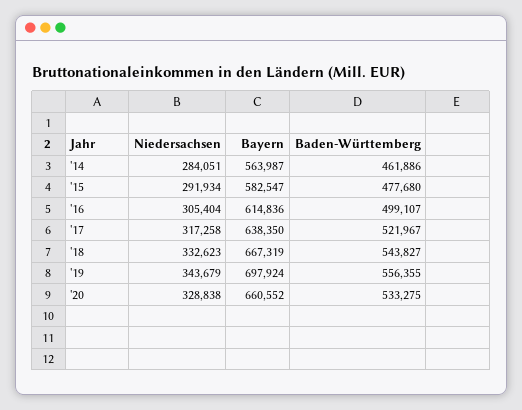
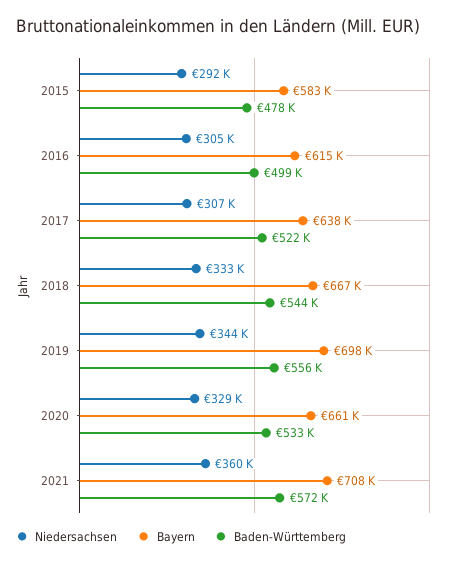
Niedersachsen, '14: 284051 -> none
Bayern, '14: 563987 -> none
Baden-Württemberg, '14: 461886 -> none
Niedersachsen, '17: 317258 -> 307000
Niedersachsen, 2021: none -> 360000
Bayern, 2021: none -> 708000
Baden-Württemberg, 2021: none -> 572000

